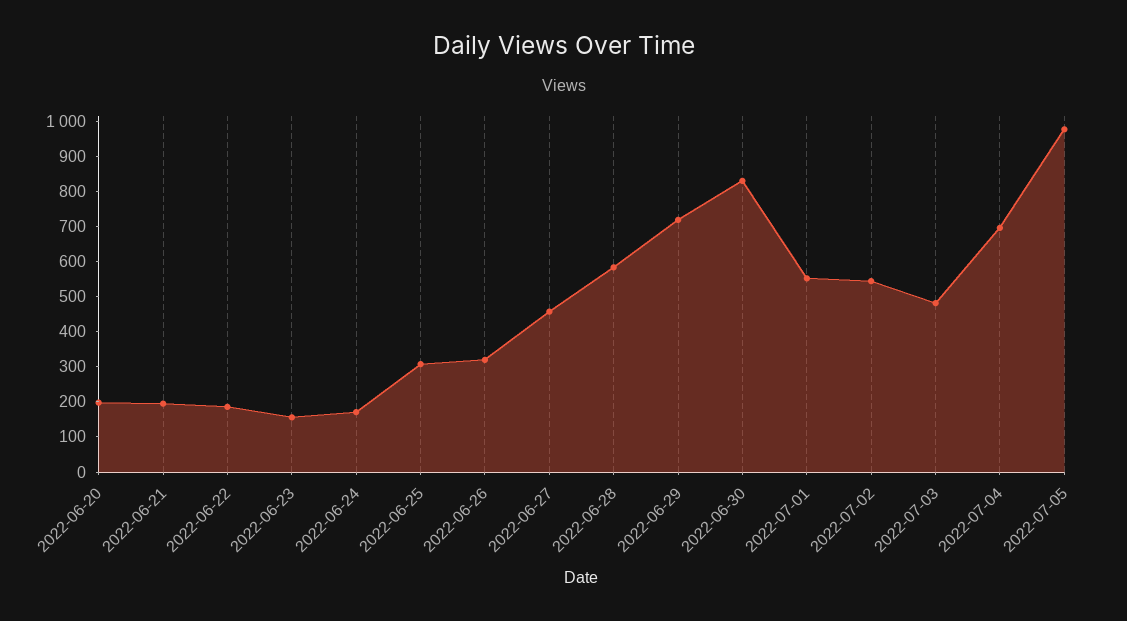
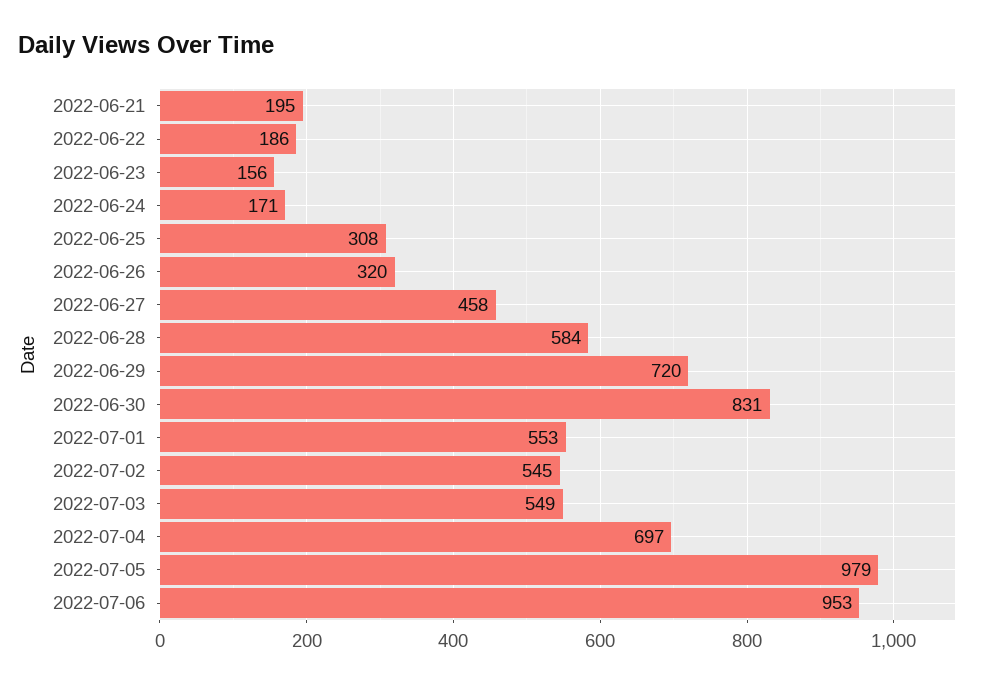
2022-06-20: 200 -> none
2022-07-03: 475 -> 549
2022-07-06: none -> 953

